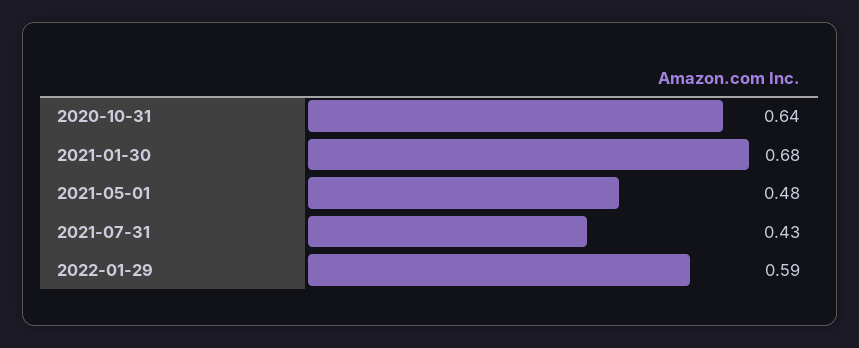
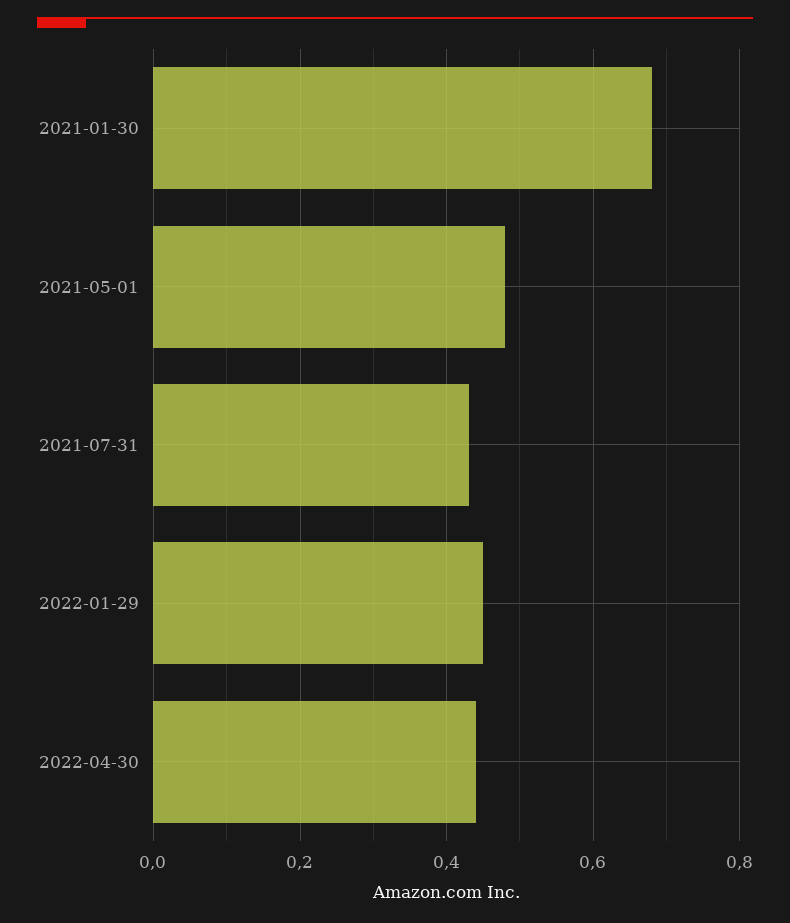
2020-10-31: 0.64 -> none
2022-01-29: 0.59 -> 0.45
2022-04-30: none -> 0.45

